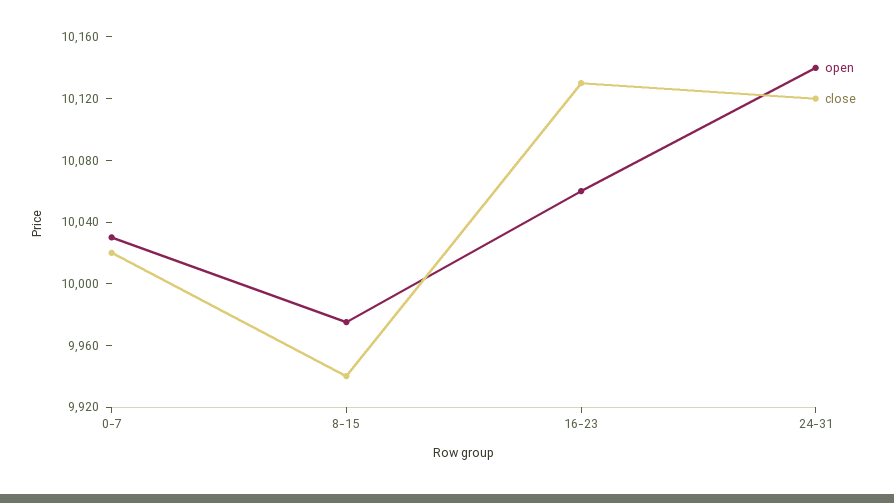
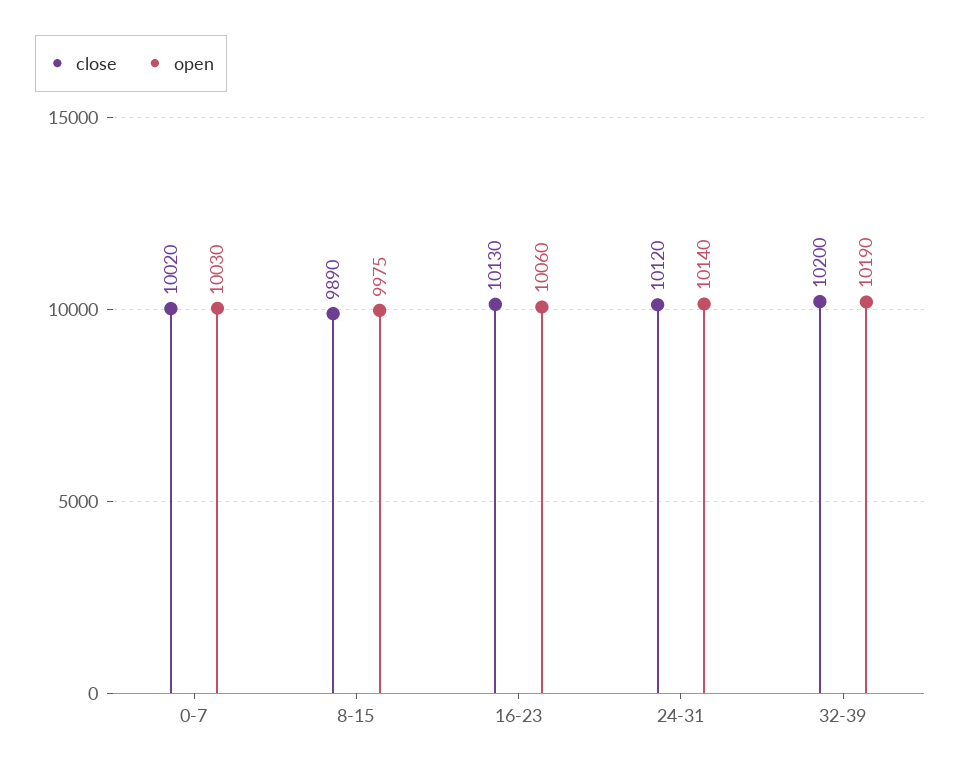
close, 8-15: 9940 -> 9890
close, 32-39: none -> 10200
open, 32-39: none -> 10190

